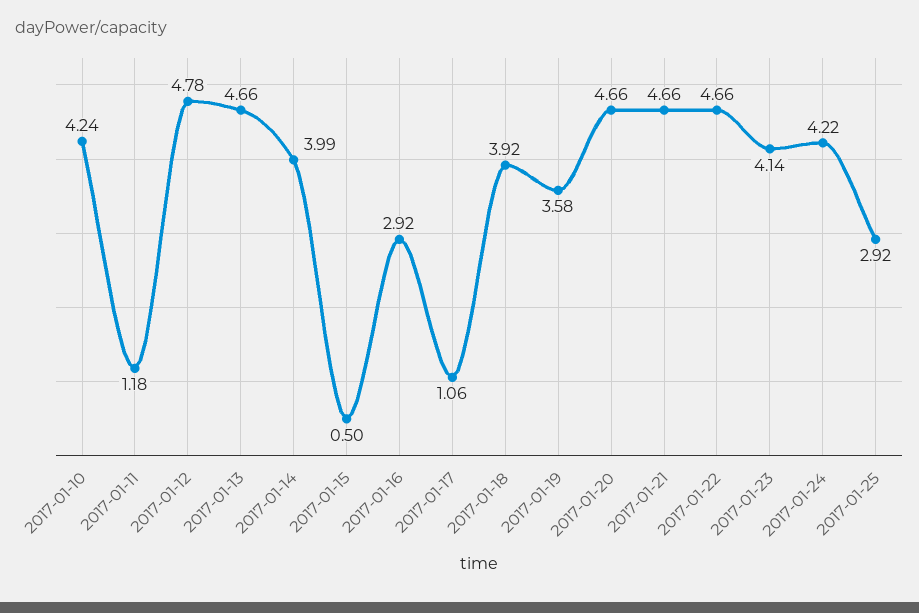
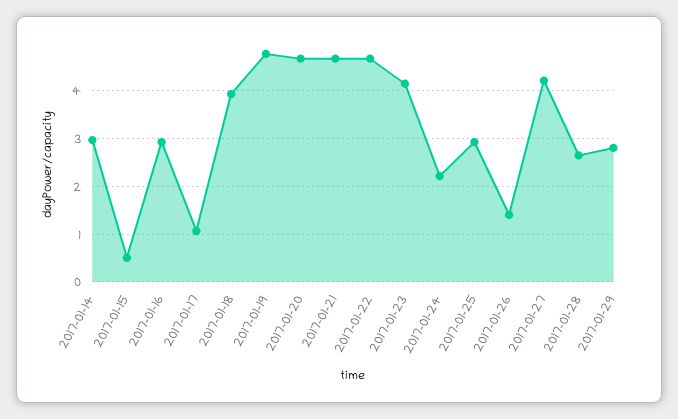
2017-01-10: 4.24 -> none
2017-01-11: 1.18 -> none
2017-01-12: 4.78 -> none
2017-01-13: 4.66 -> none
2017-01-14: 3.99 -> 3
2017-01-19: 3.58 -> 4.8
2017-01-24: 4.22 -> 2.2
2017-01-26: none -> 1.4
2017-01-27: none -> 4.2
2017-01-28: none -> 2.6
2017-01-29: none -> 2.8

